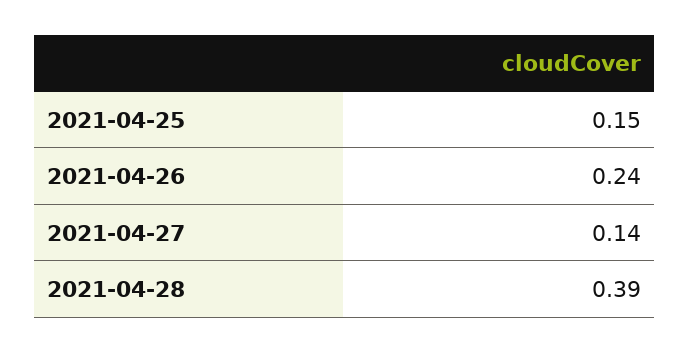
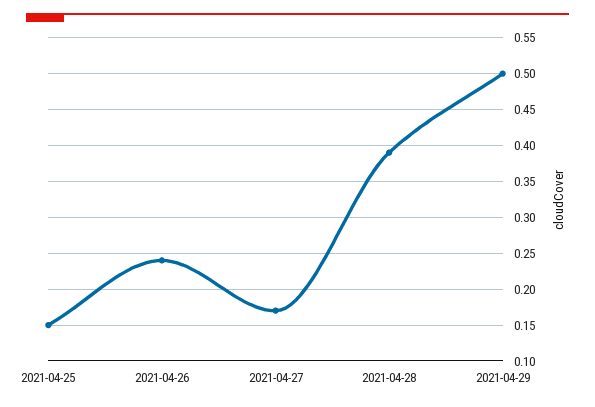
2021-04-27: 0.14 -> 0.17
2021-04-29: none -> 0.5

